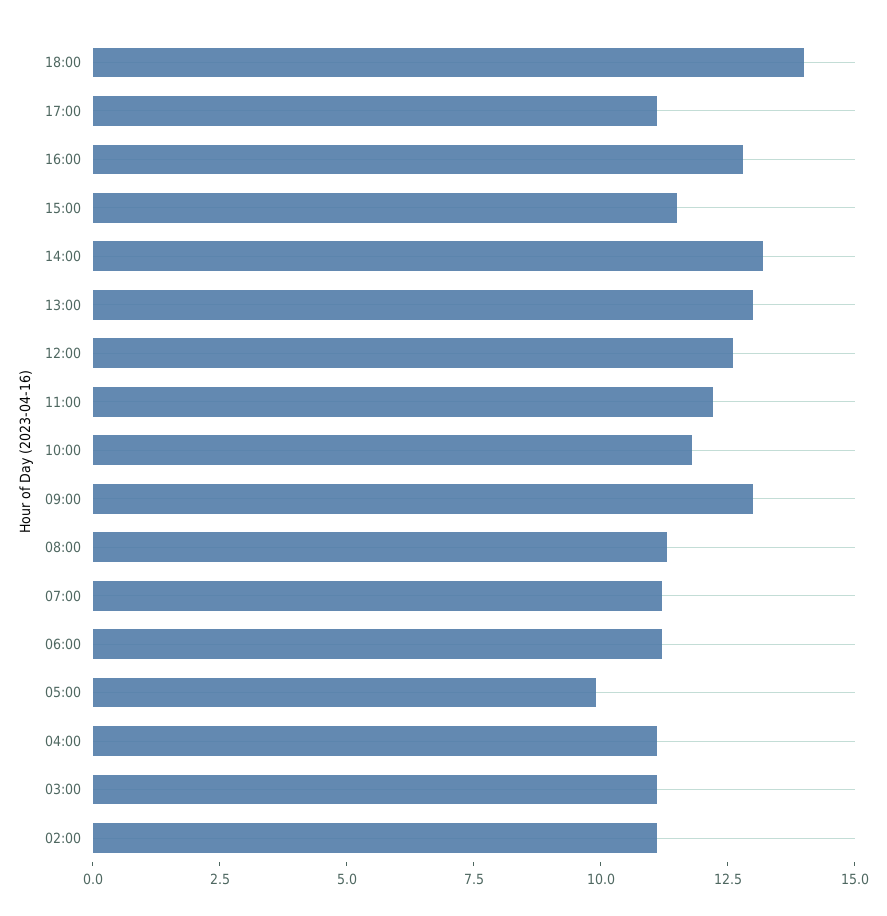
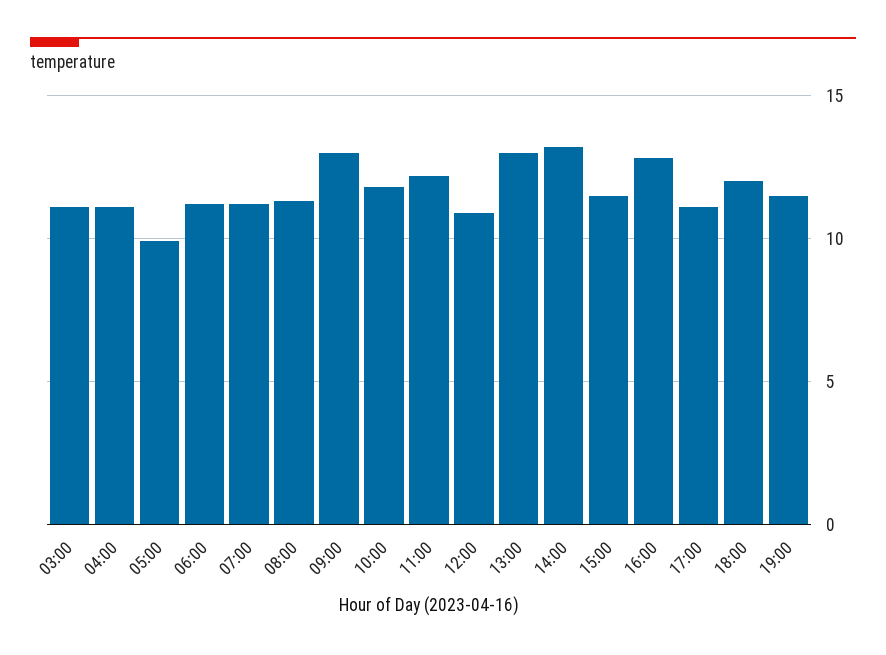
18:00: 14 -> 12
12:00: 12.5 -> 11
02:00: 11 -> none
19:00: none -> 11.5

